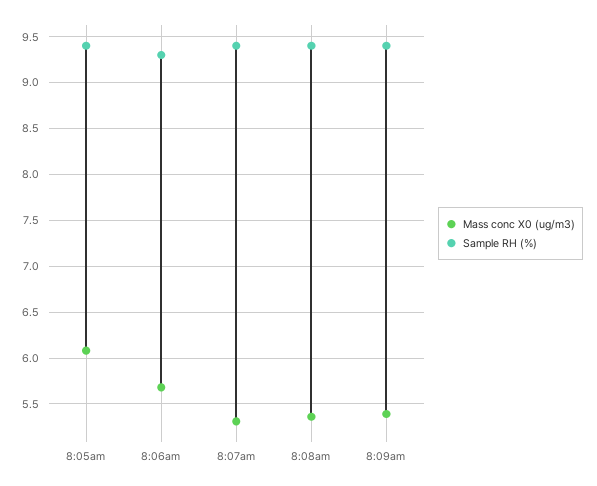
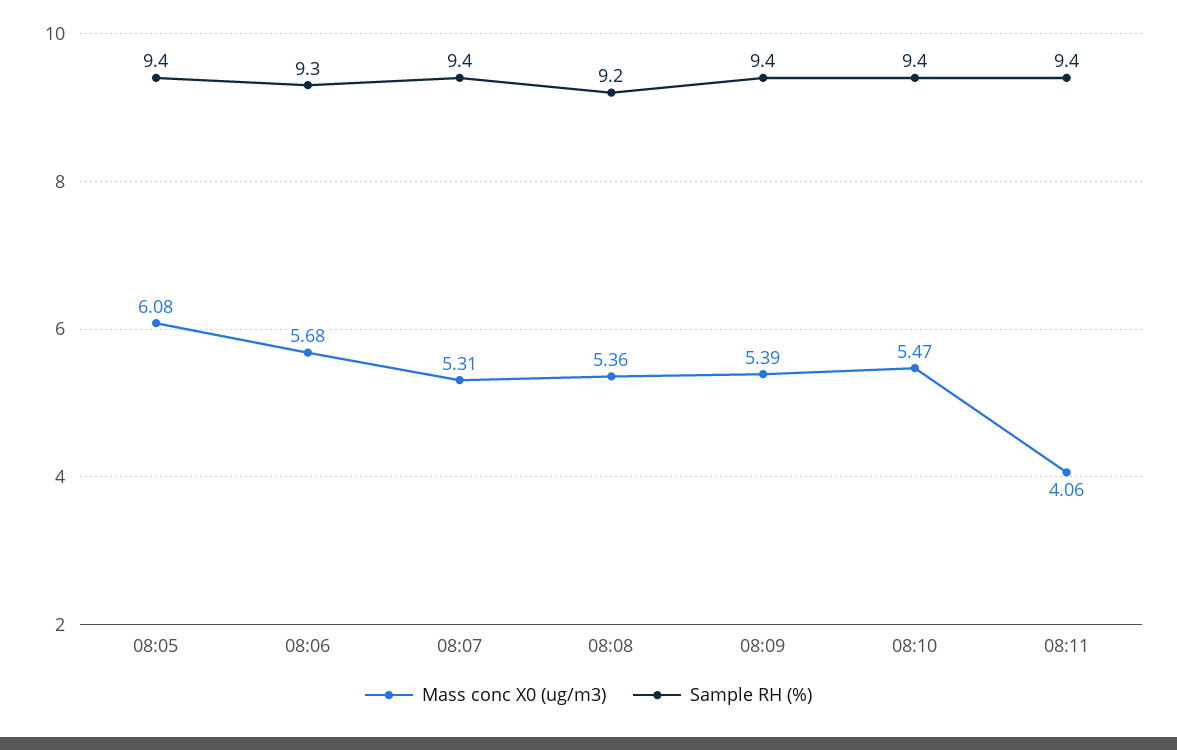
Sample RH (%), 8:08am: 9.4 -> 9.2
Mass conc X0 (ug/m3), 08:10: none -> 5.47
Sample RH (%), 08:10: none -> 9.4
Mass conc X0 (ug/m3), 08:11: none -> 4.06
Sample RH (%), 08:11: none -> 9.4

